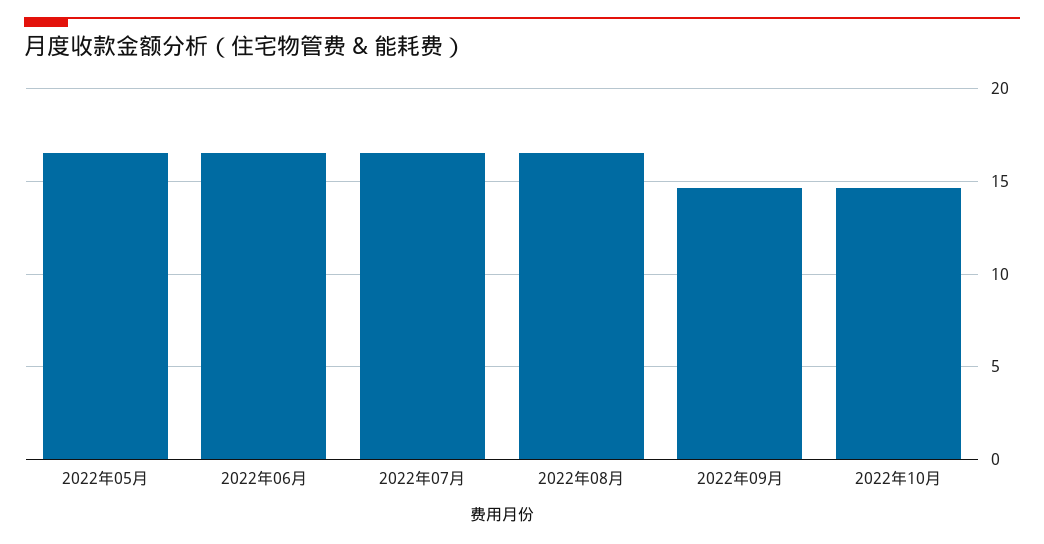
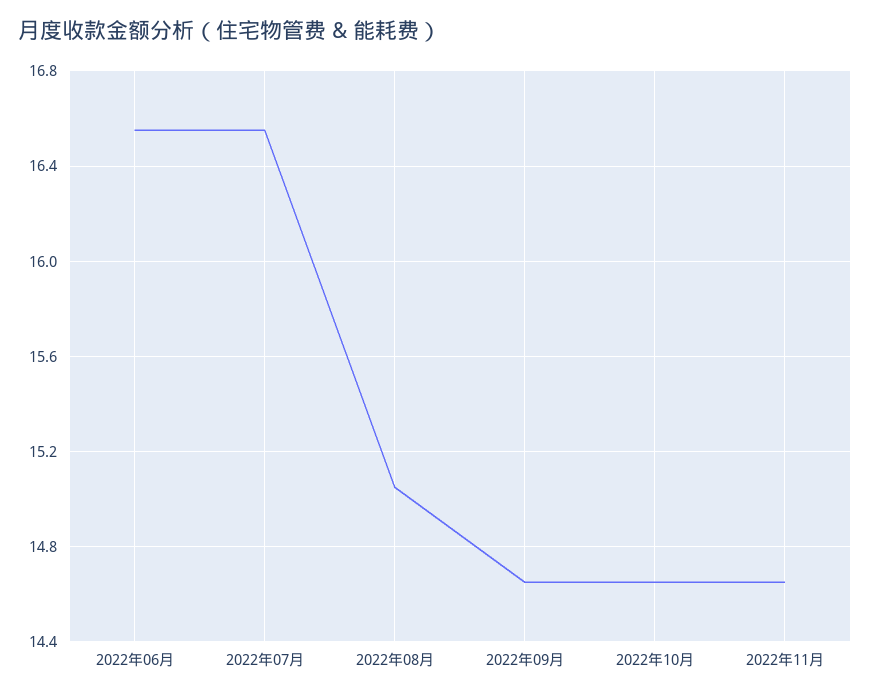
2022年05月: 16.5 -> none
2022年08月: 16.5 -> 15.05
2022年11月: none -> 14.65

